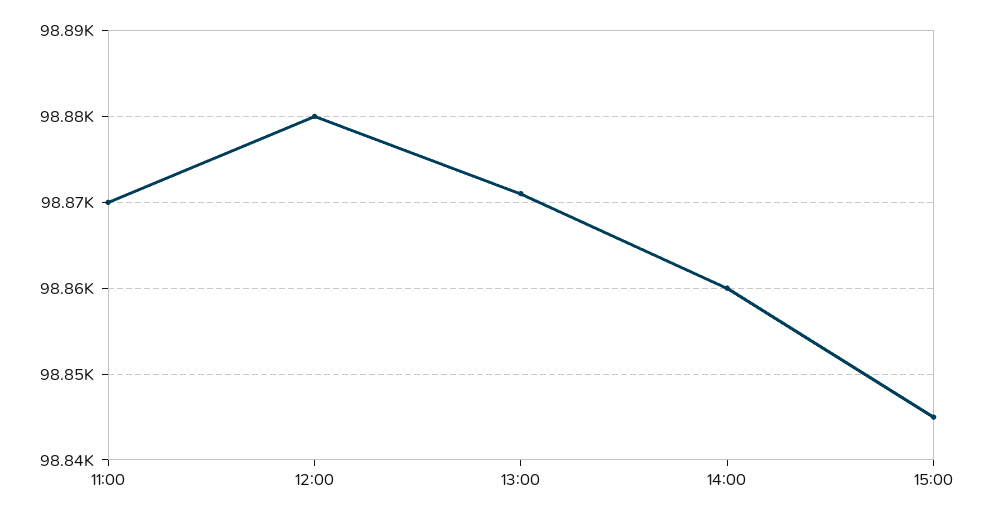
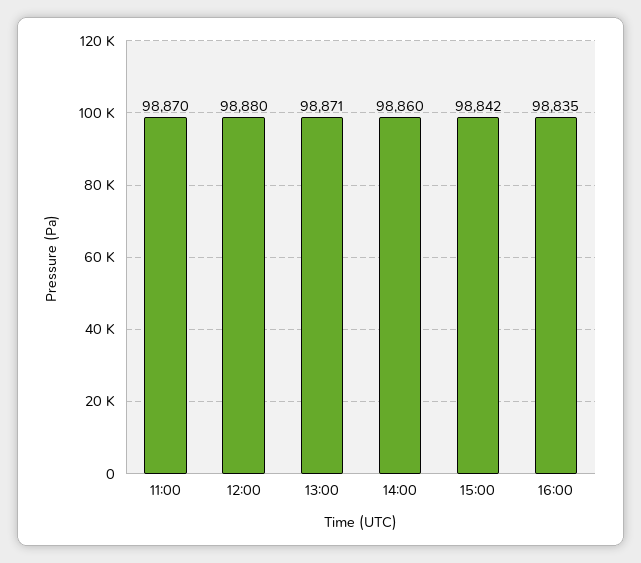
15:00: 98845 -> 98842
16:00: none -> 98835

